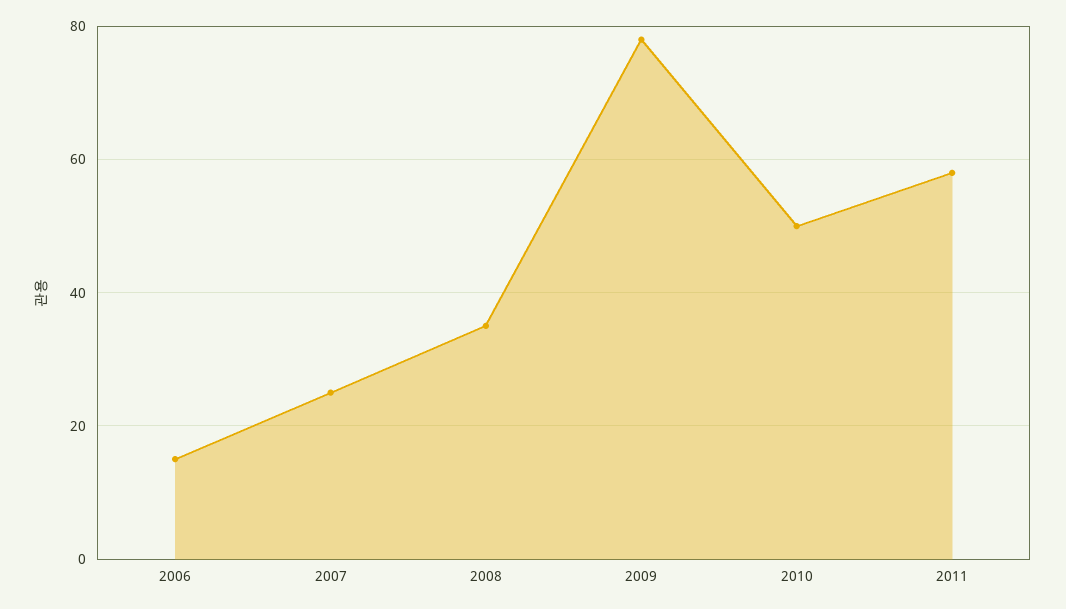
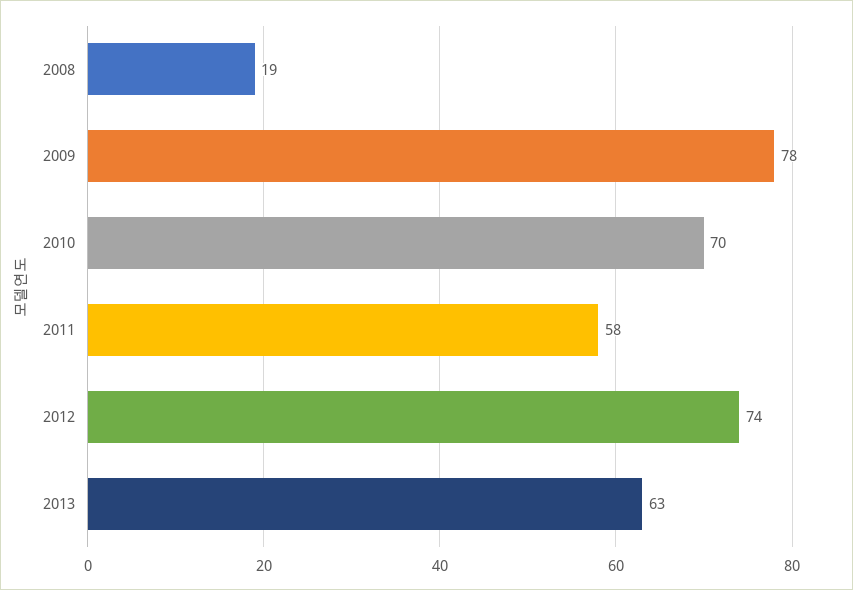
2006: 15 -> none
2007: 25 -> none
2008: 35 -> 19
2010: 50 -> 70
2012: none -> 74
2013: none -> 63

